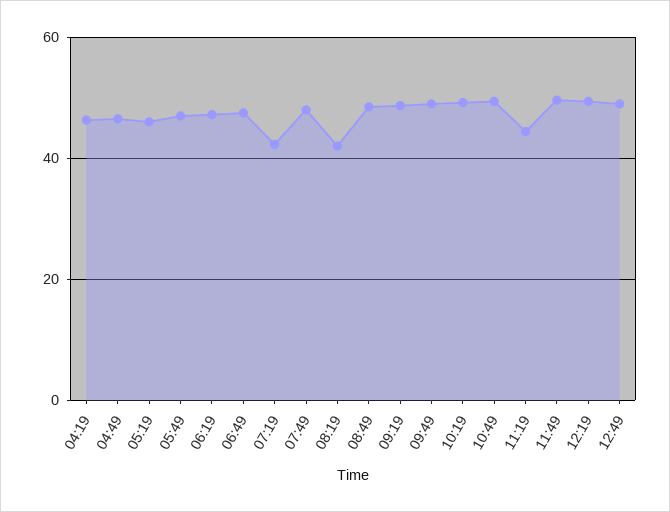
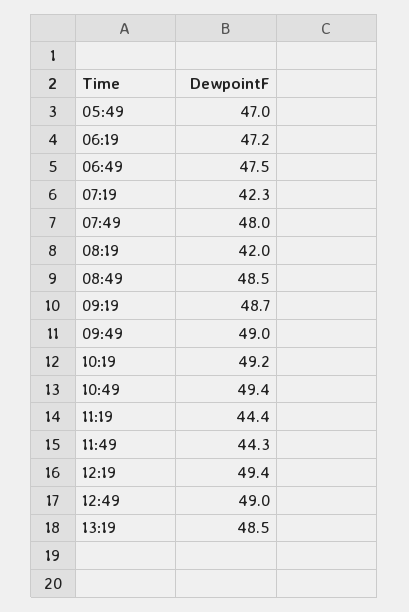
04:19: 46 -> none
04:49: 46 -> none
05:19: 46 -> none
11:49: 50 -> 44.3
13:19: none -> 48.5

